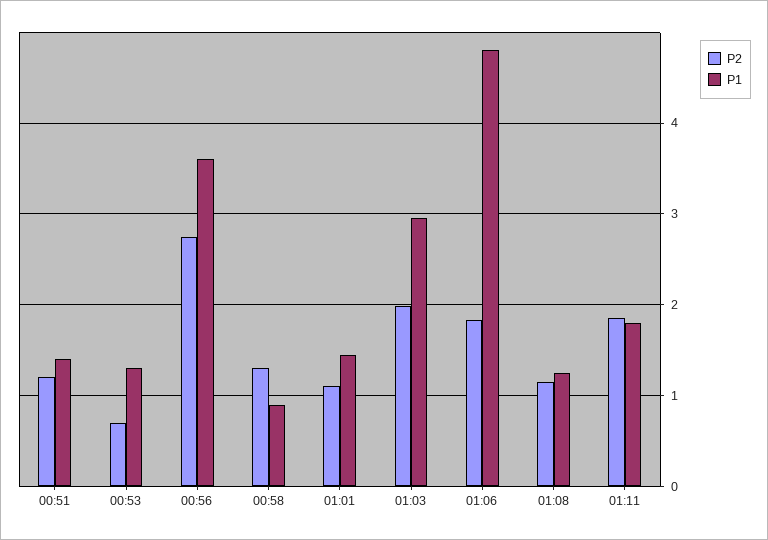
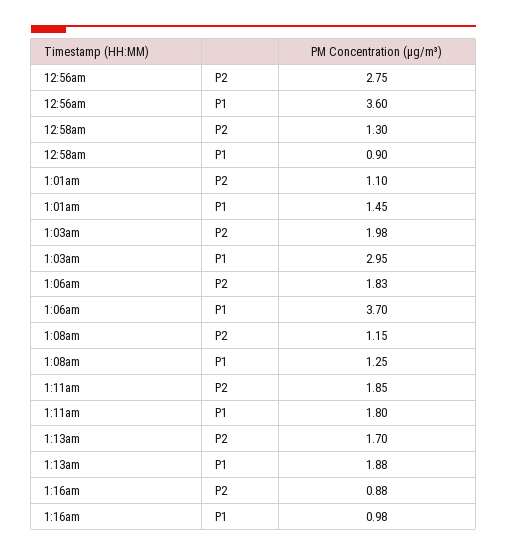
P2, 00:51: 1.2 -> none
P1, 00:51: 1.4 -> none
P2, 00:53: 0.7 -> none
P1, 00:53: 1.3 -> none
P1, 01:06: 4.8 -> 3.7
P2, 1:13am: none -> 1.7
P1, 1:13am: none -> 1.88
P2, 1:16am: none -> 0.88
P1, 1:16am: none -> 0.98

